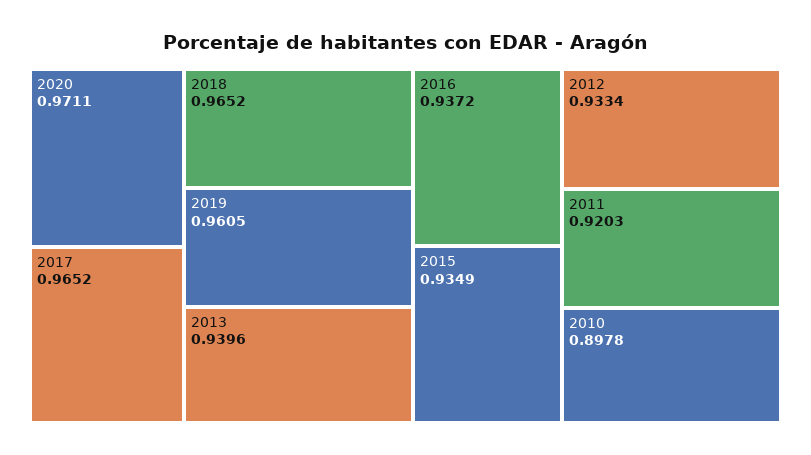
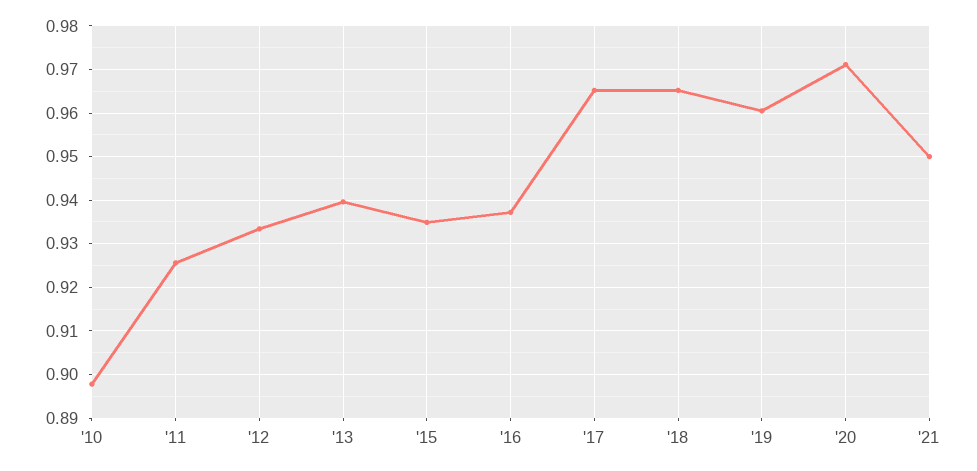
2011: 0.9203 -> 0.926
'21: none -> 0.95

